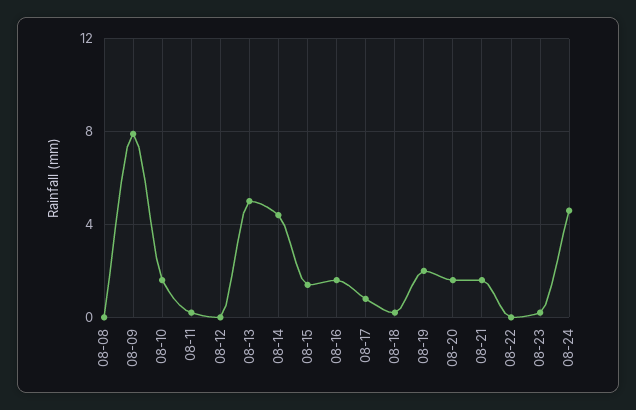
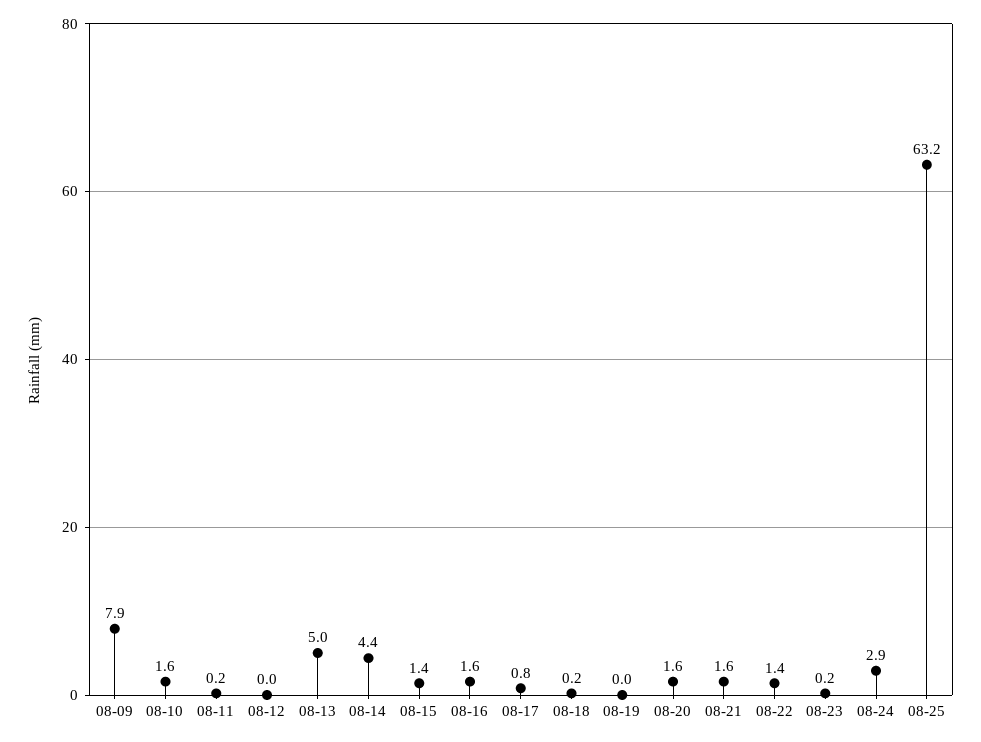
08-08: 0 -> none
08-19: 2 -> 0
08-22: 0 -> 1.4
08-24: 4.5 -> 2.9
08-25: none -> 63.2

